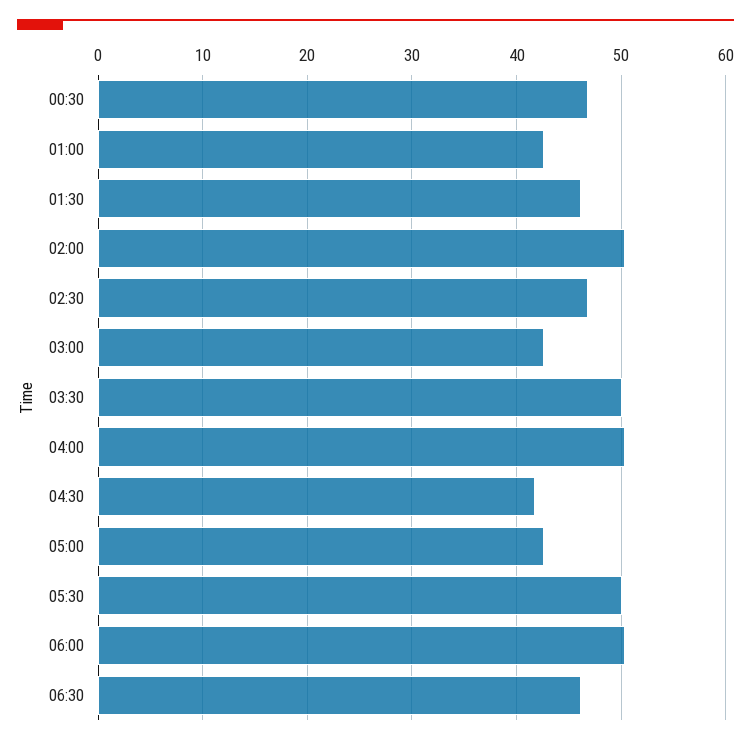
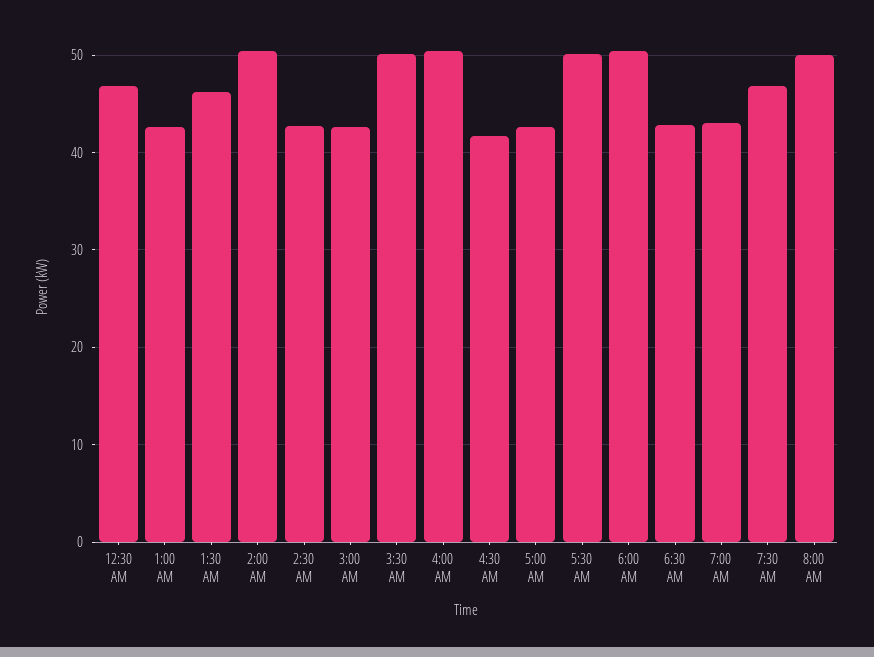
02:30: 47 -> 43
06:30: 46 -> 43
7:00 AM: none -> 43
7:30 AM: none -> 47
8:00 AM: none -> 50

